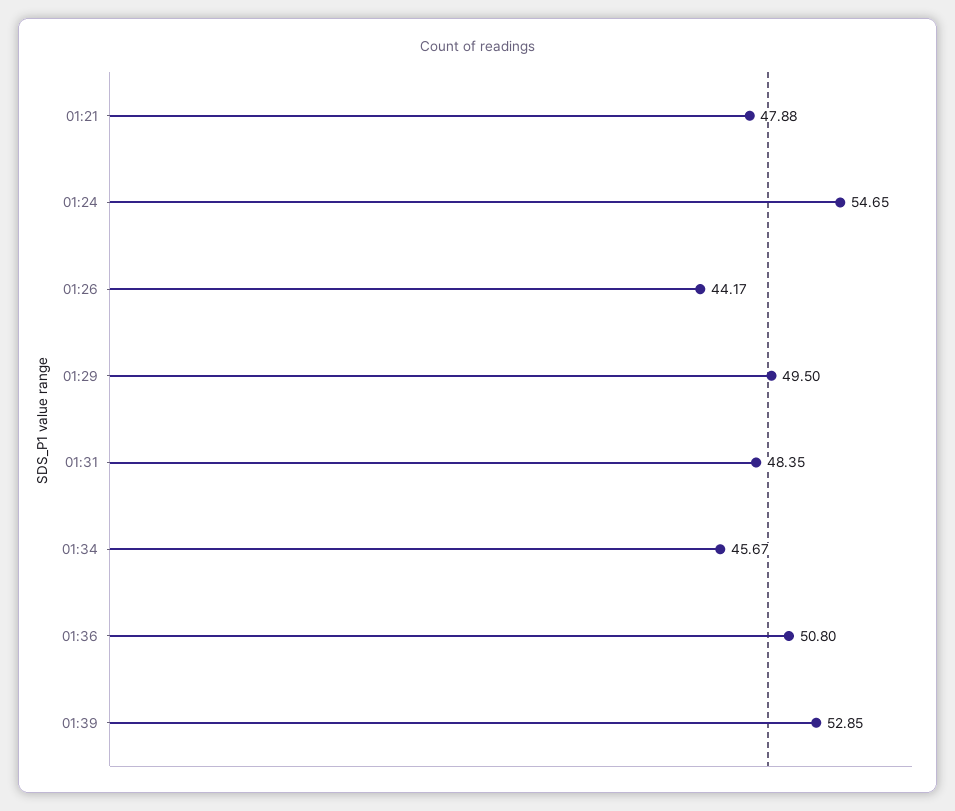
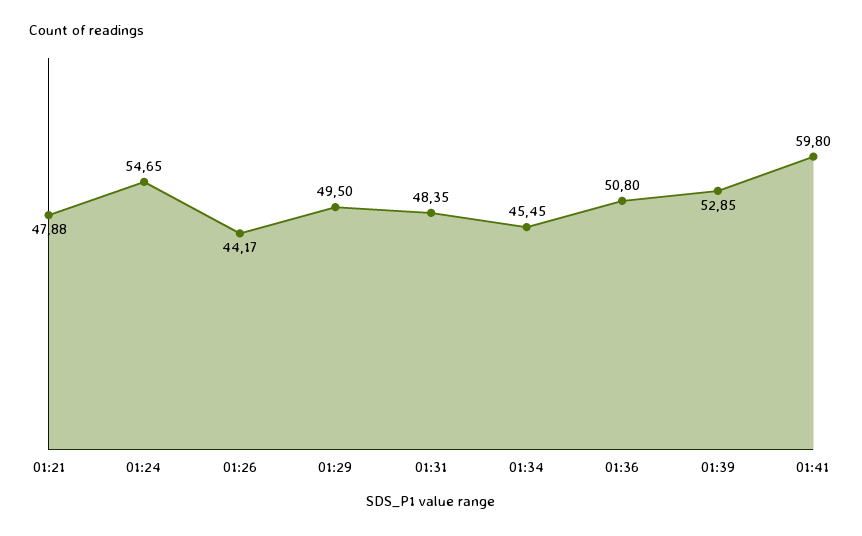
01:34: 45.67 -> 45.45
01:41: none -> 59.8

